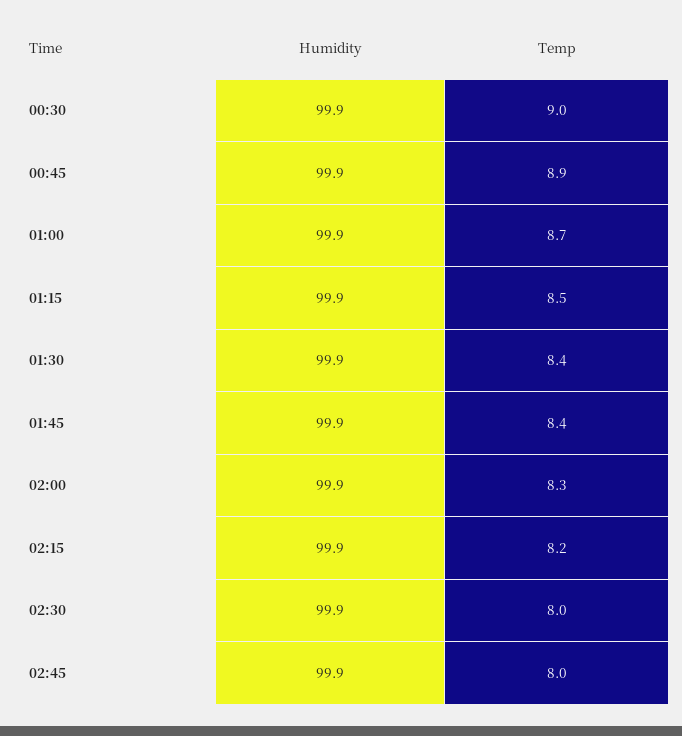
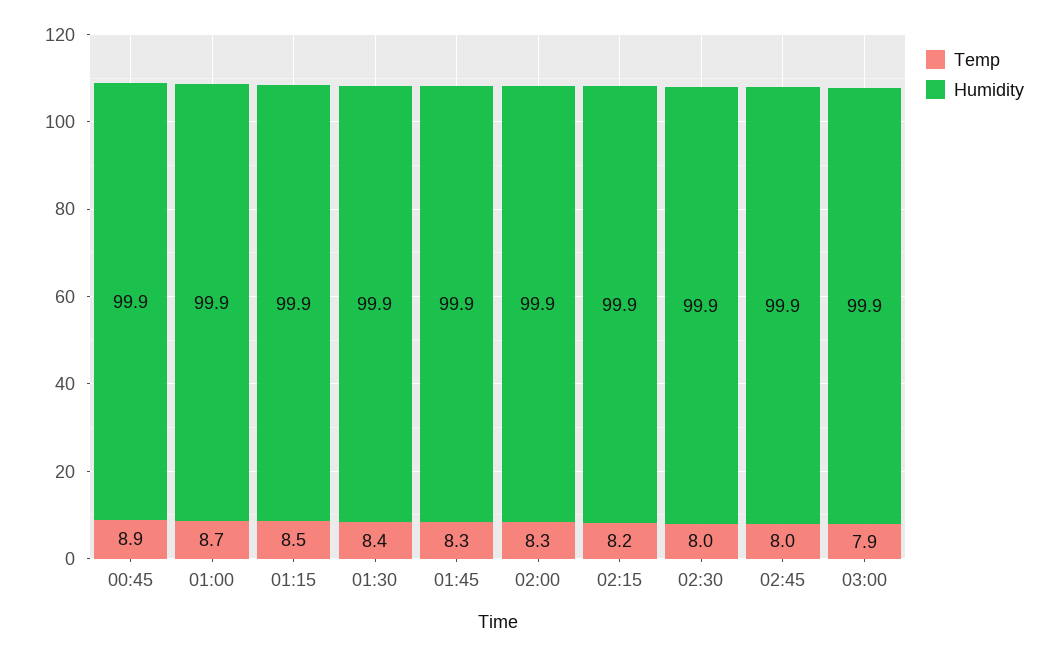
Humidity, 00:30: 99.9 -> none
Temp, 00:30: 9 -> none
Temp, 01:45: 8.4 -> 8.3
Temp, 03:00: none -> 7.9
Humidity, 03:00: none -> 99.9

